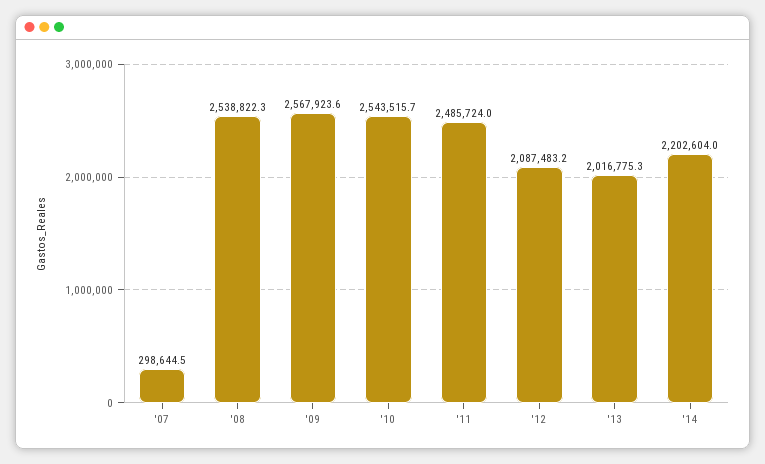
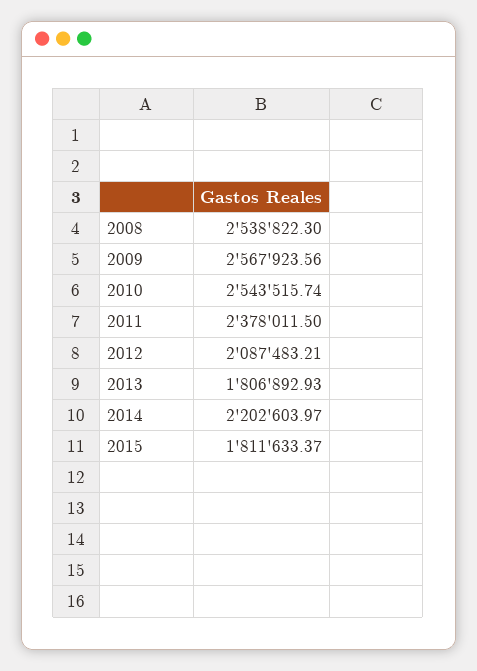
'07: 298644.5 -> none
'11: 2485724 -> 2378011.5
'13: 2016775.3 -> 1806892.93
2015: none -> 1811633.37

